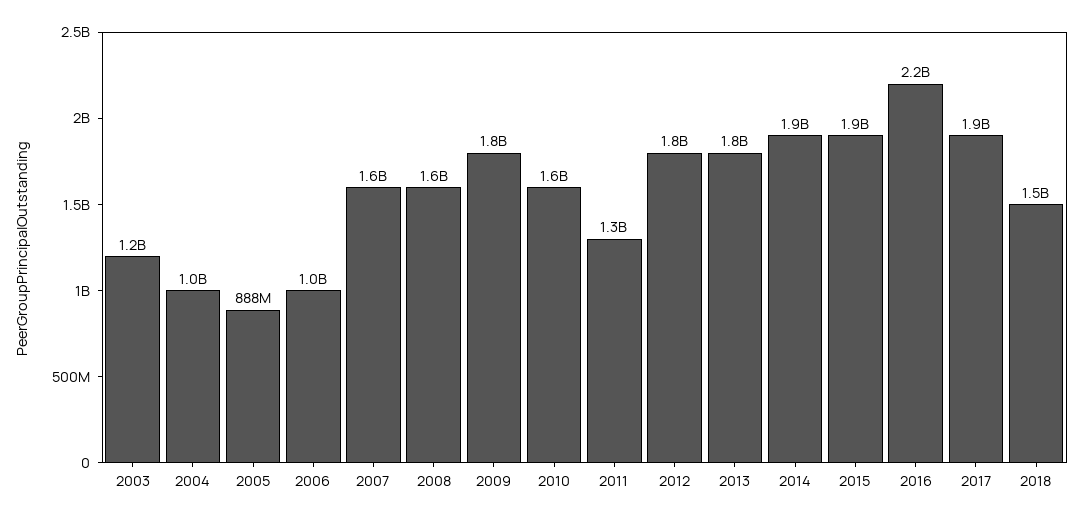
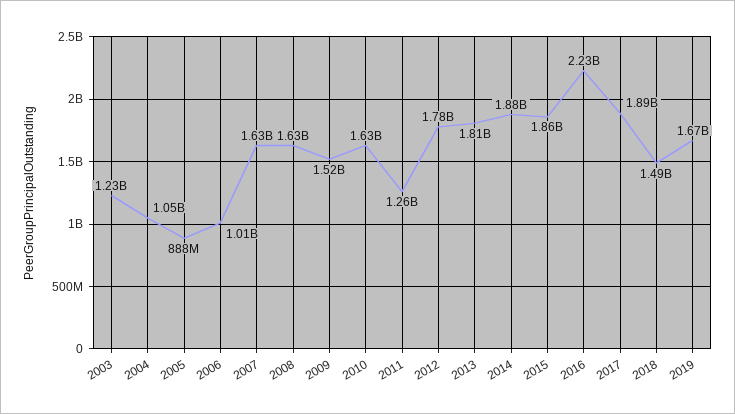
2009: 1800000000 -> 1520000000
2019: none -> 1670000000

